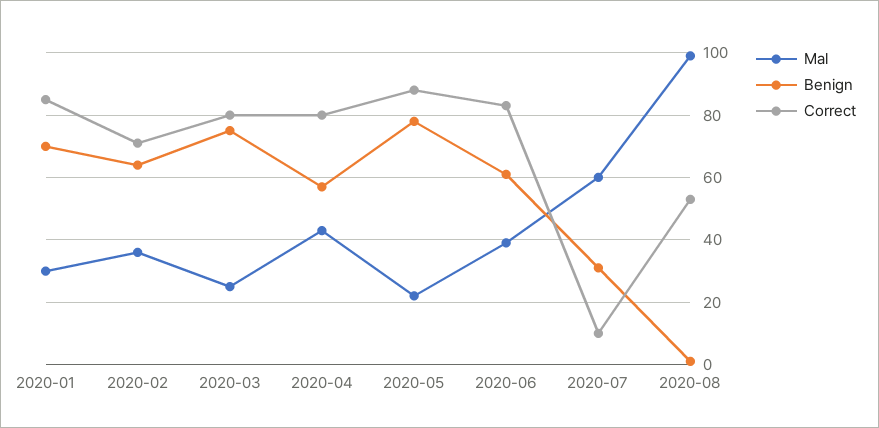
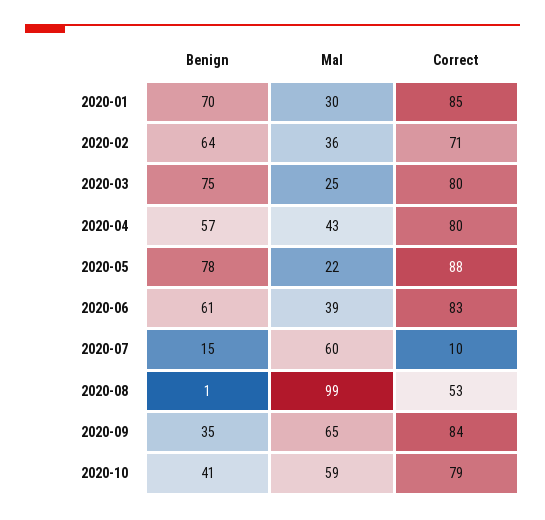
Benign, 2020-07: 30 -> 15
Benign, 2020-09: none -> 35
Mal, 2020-09: none -> 65
Correct, 2020-09: none -> 84
Benign, 2020-10: none -> 41
Mal, 2020-10: none -> 59
Correct, 2020-10: none -> 79

